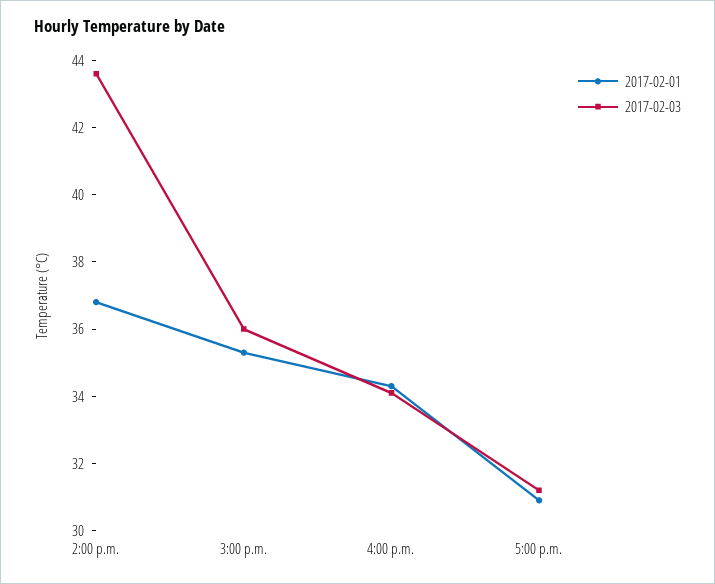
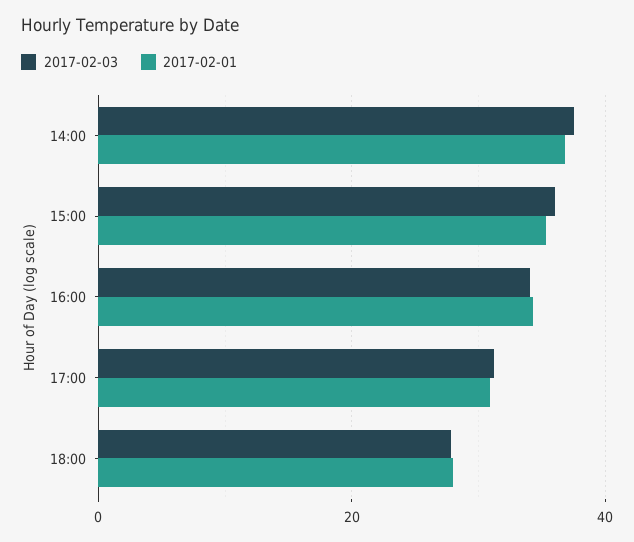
2017-02-03, 2:00 p.m.: 43.5 -> 38
2017-02-03, 18:00: none -> 28
2017-02-01, 18:00: none -> 28

